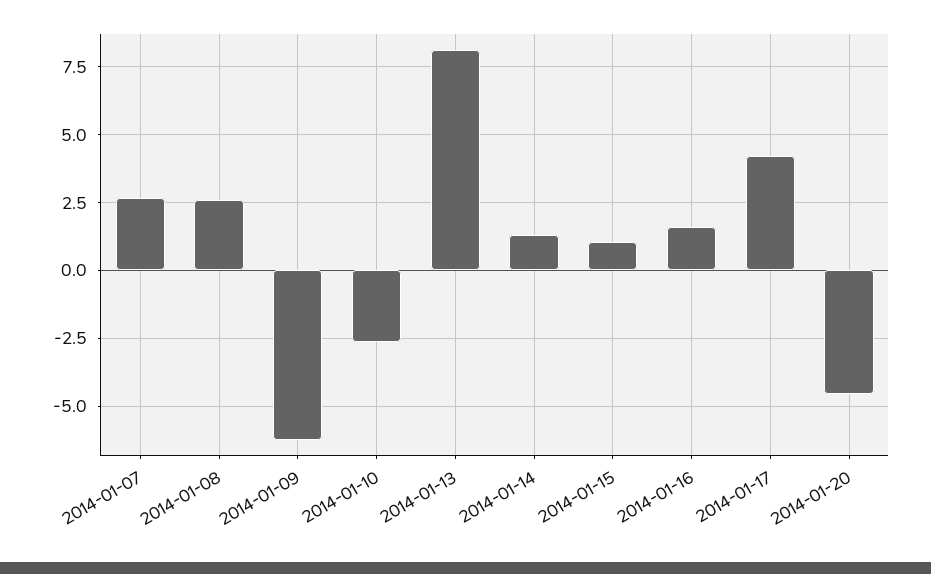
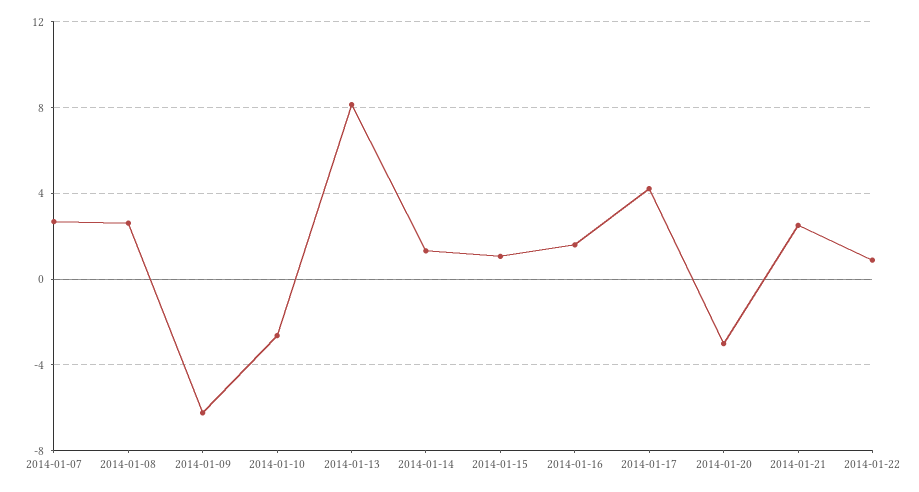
2014-01-20: -4.5 -> -3
2014-01-21: none -> 2.5
2014-01-22: none -> 1

